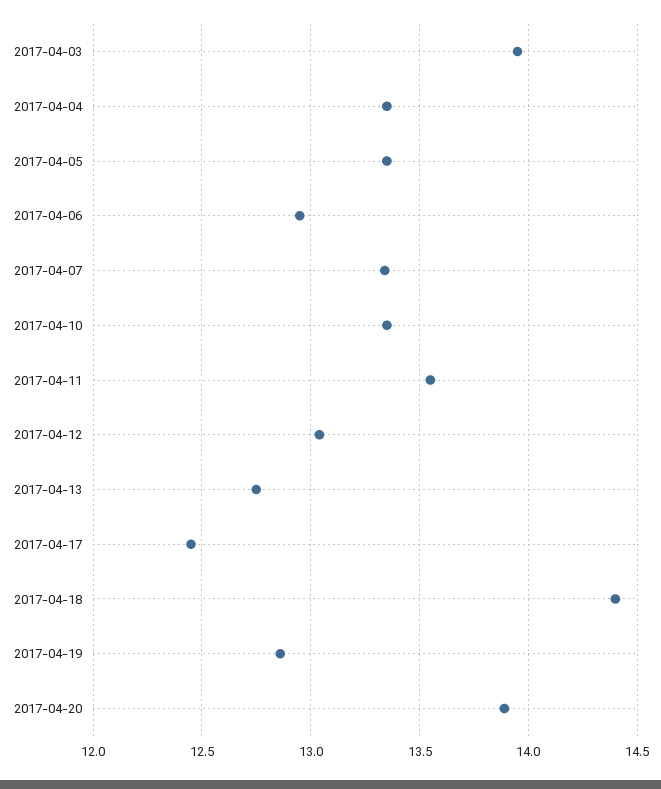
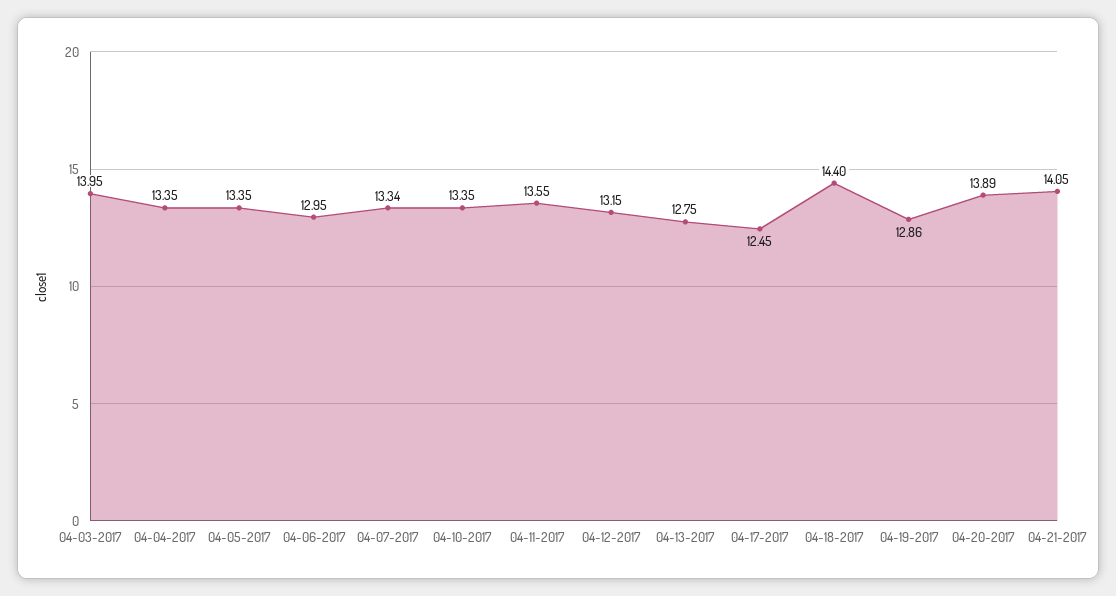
2017-04-12: 13.05 -> 13.15
04-21-2017: none -> 14.05

